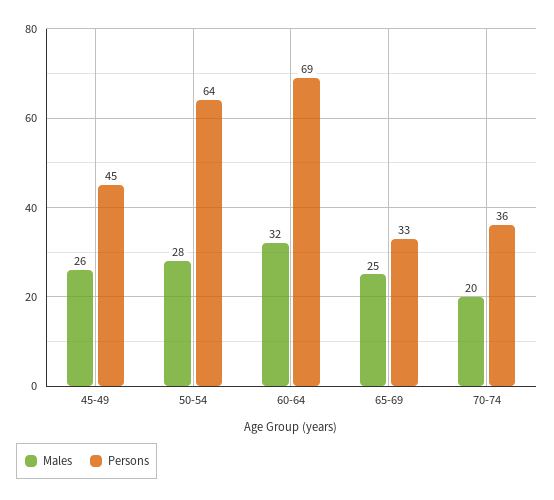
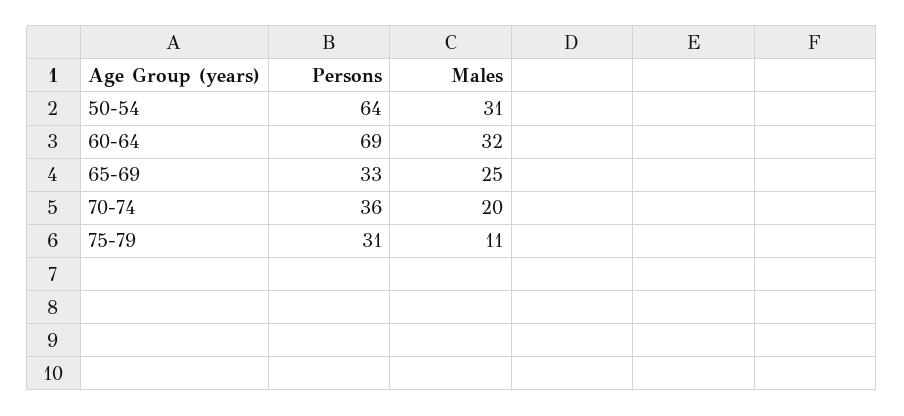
Males, 45-49: 26 -> none
Persons, 45-49: 45 -> none
Males, 50-54: 28 -> 31
Persons, 75-79: none -> 31
Males, 75-79: none -> 11

